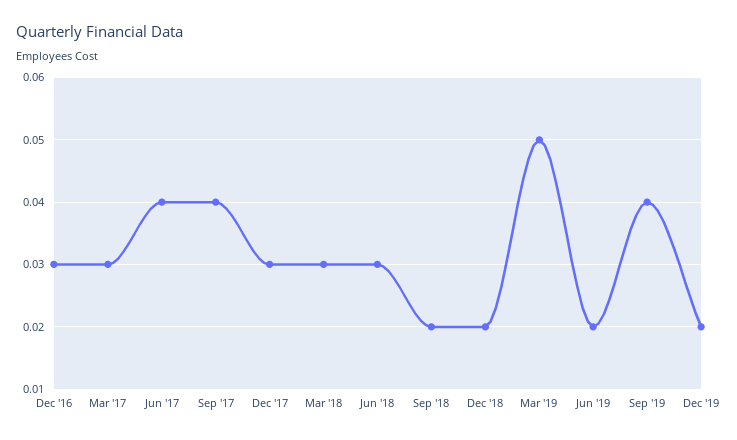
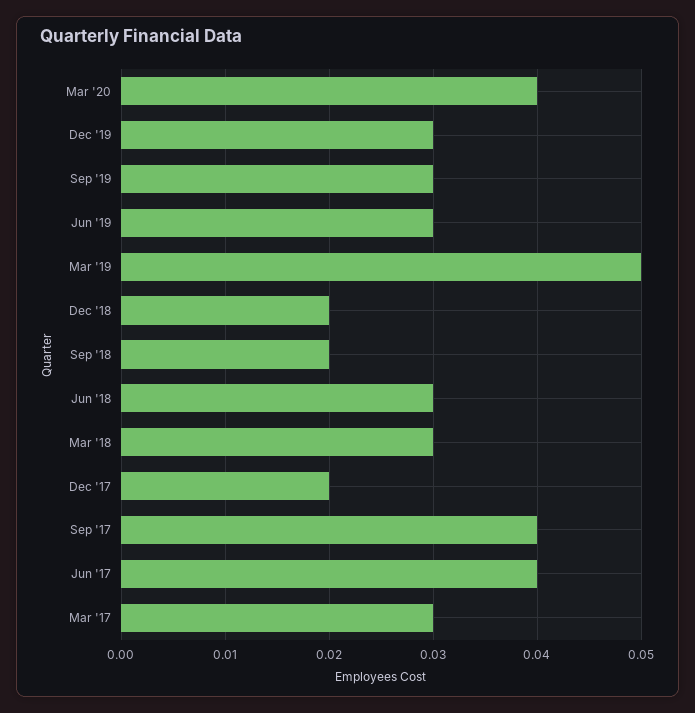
Dec '16: 0.03 -> none
Dec '17: 0.03 -> 0.02
Jun '19: 0.02 -> 0.03
Sep '19: 0.04 -> 0.03
Dec '19: 0.02 -> 0.03
Mar '20: none -> 0.04

